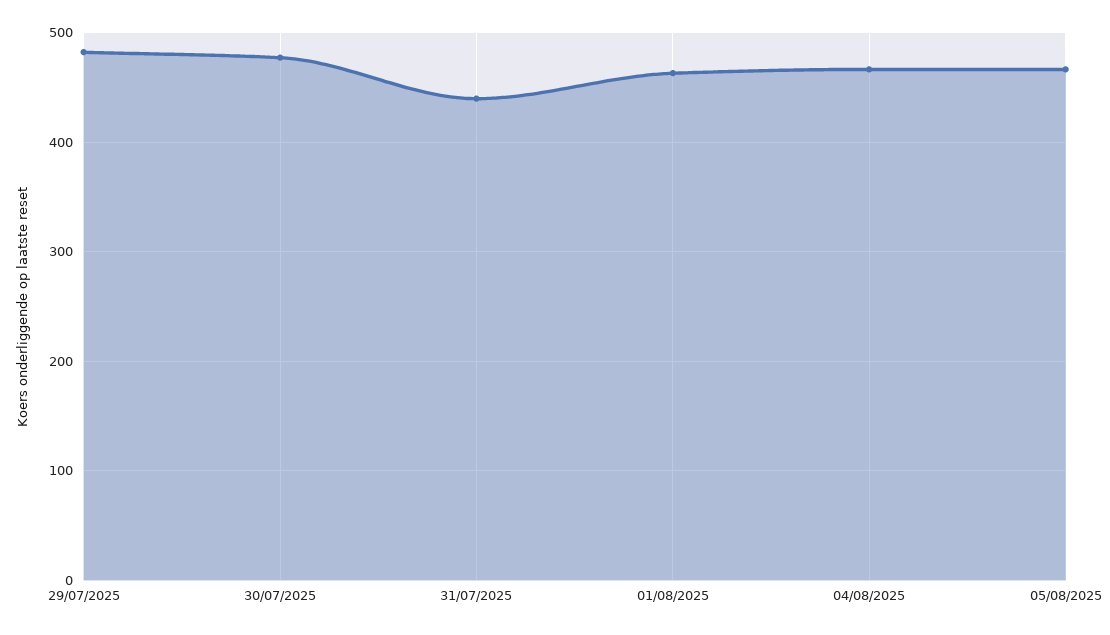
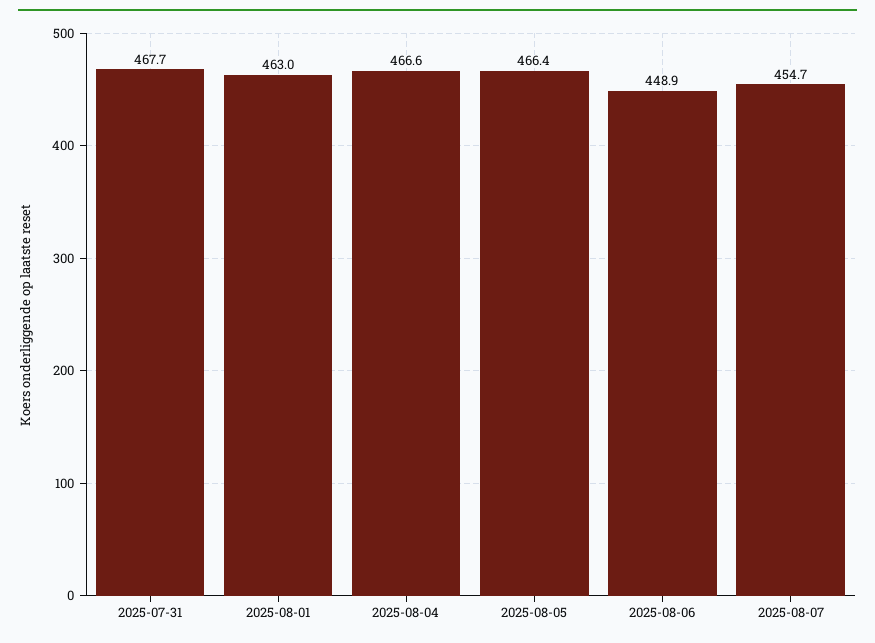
29/07/2025: 480 -> none
30/07/2025: 480 -> none
31/07/2025: 440 -> 467.7
2025-08-06: none -> 448.9
2025-08-07: none -> 454.7

